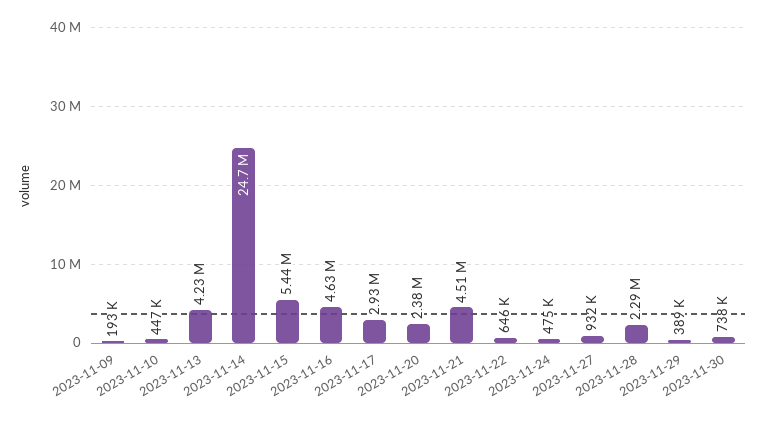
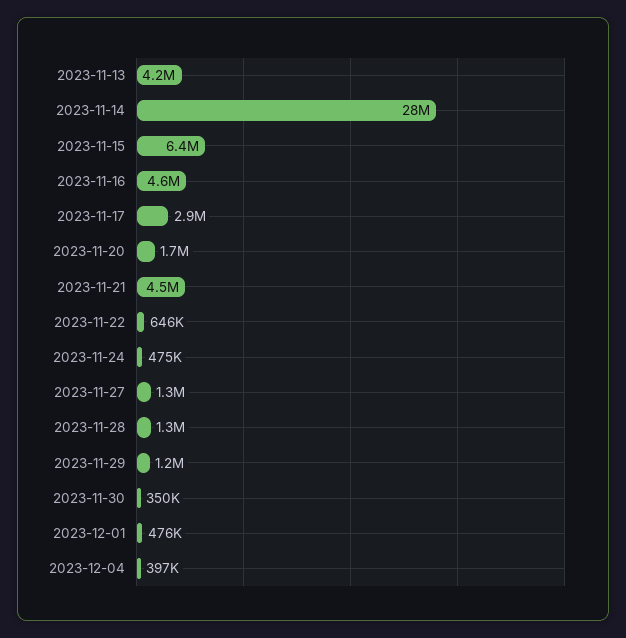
2023-11-09: 193000 -> none
2023-11-10: 447000 -> none
2023-11-14: 24700000 -> 28000000
2023-11-15: 5440000 -> 6400000
2023-11-20: 2380000 -> 1700000
2023-11-27: 932000 -> 1300000
2023-11-28: 2290000 -> 1300000
2023-11-29: 389000 -> 1200000
2023-11-30: 738000 -> 350000
2023-12-01: none -> 476000
2023-12-04: none -> 397000

